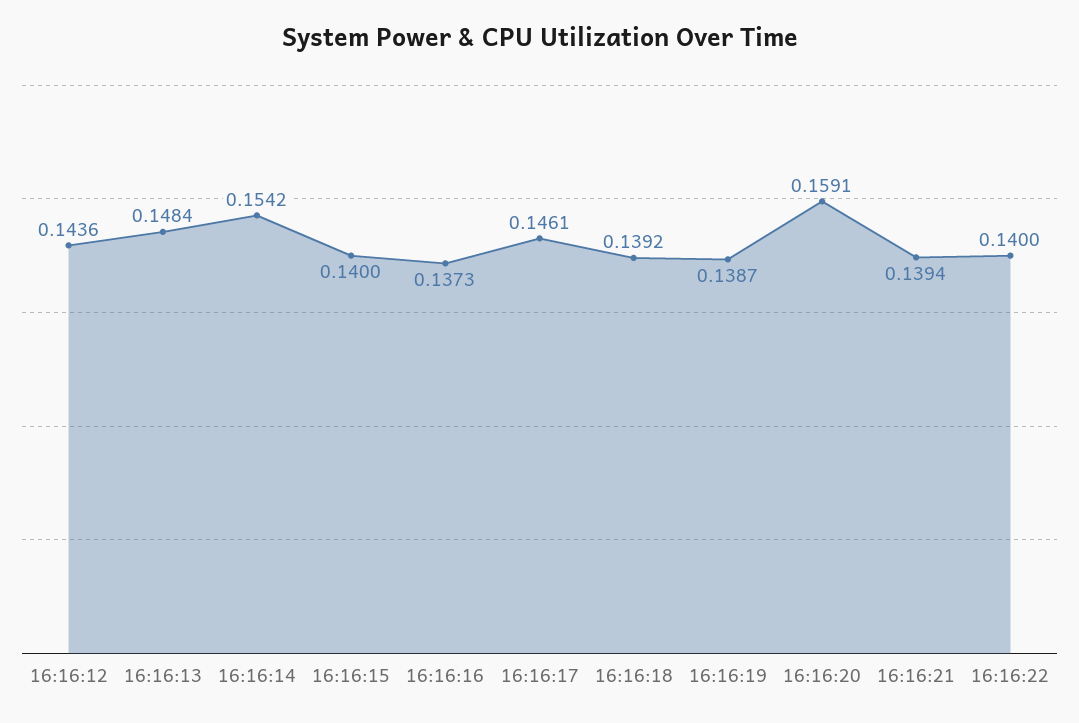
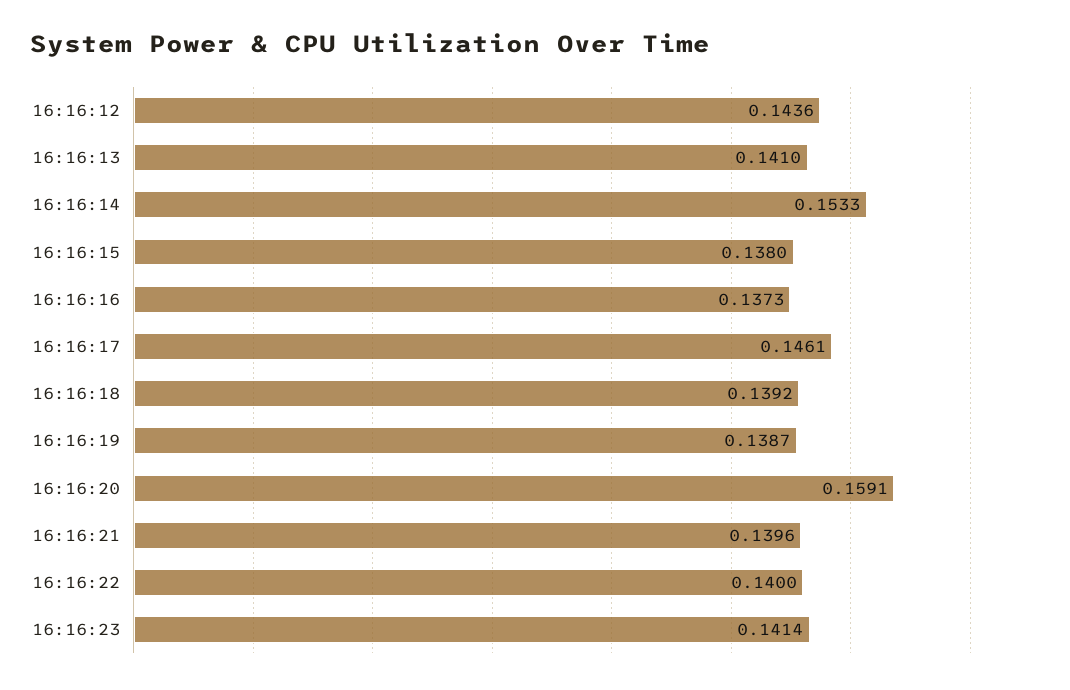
16:16:13: 0.1484 -> 0.141
16:16:14: 0.1542 -> 0.1533
16:16:15: 0.14 -> 0.138
16:16:21: 0.1394 -> 0.1396
16:16:23: none -> 0.1414

